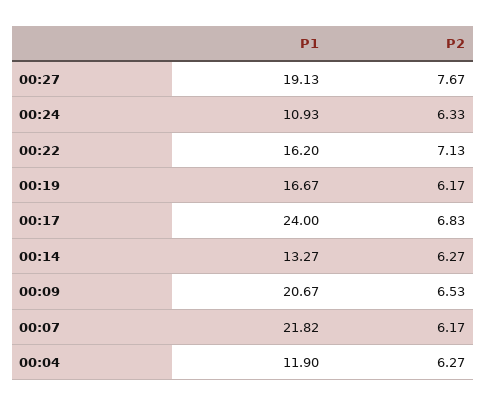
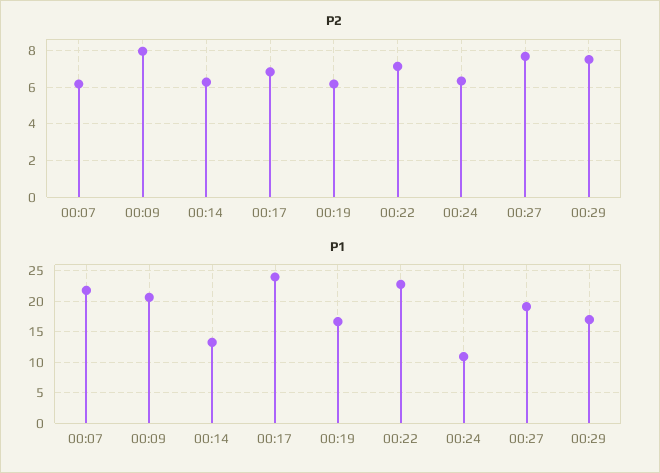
P1, 00:22: 16.2 -> 23
P2, 00:09: 6.53 -> 8
P1, 00:04: 11.9 -> none
P2, 00:04: 6.27 -> none
P2, 00:29: none -> 7.5
P1, 00:29: none -> 17

